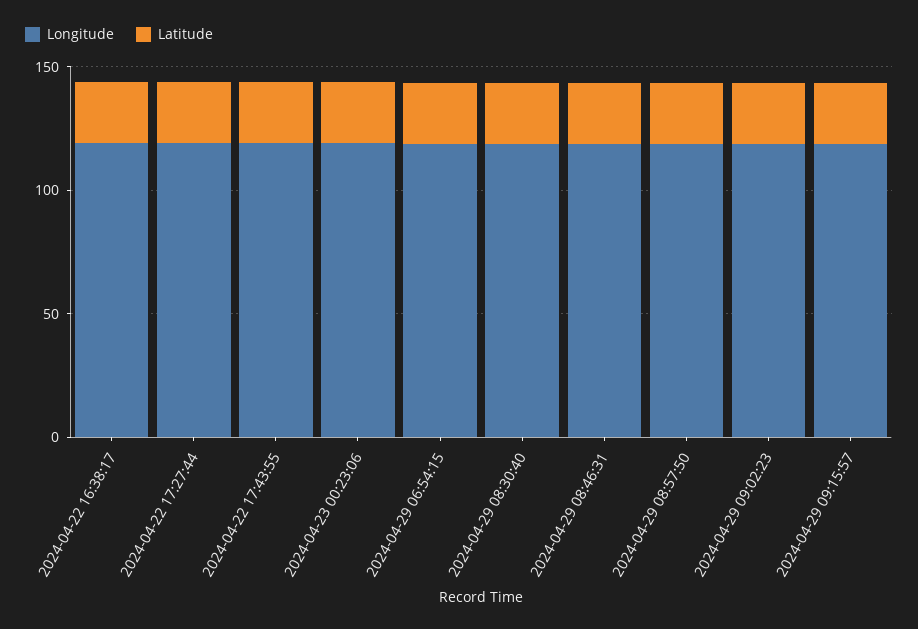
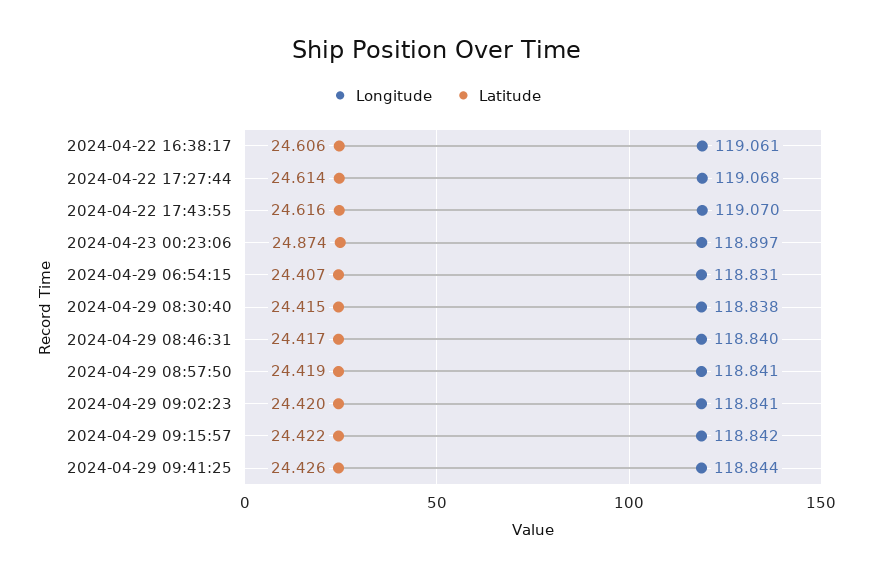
Longitude, 2024-04-29 09:41:25: none -> 118.844
Latitude, 2024-04-29 09:41:25: none -> 24.426

